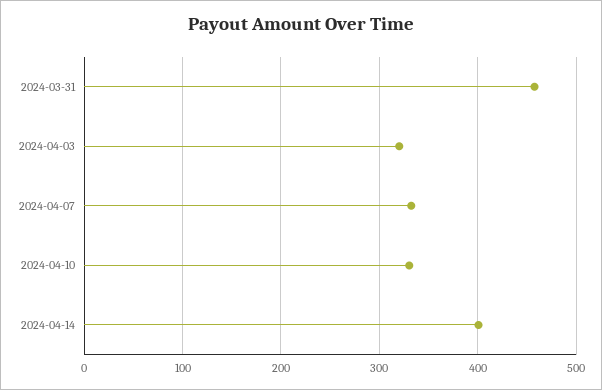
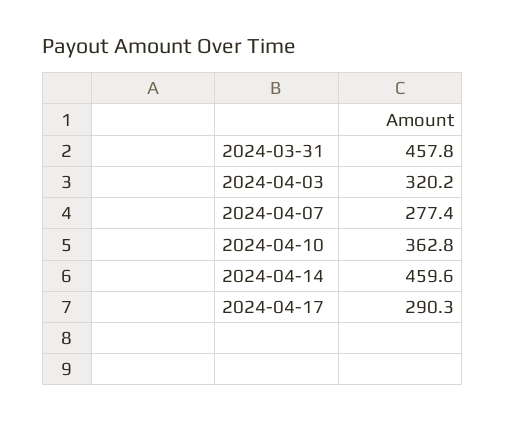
2024-04-07: 330 -> 277.4
2024-04-10: 330 -> 362.8
2024-04-14: 400 -> 459.6
2024-04-17: none -> 290.3

